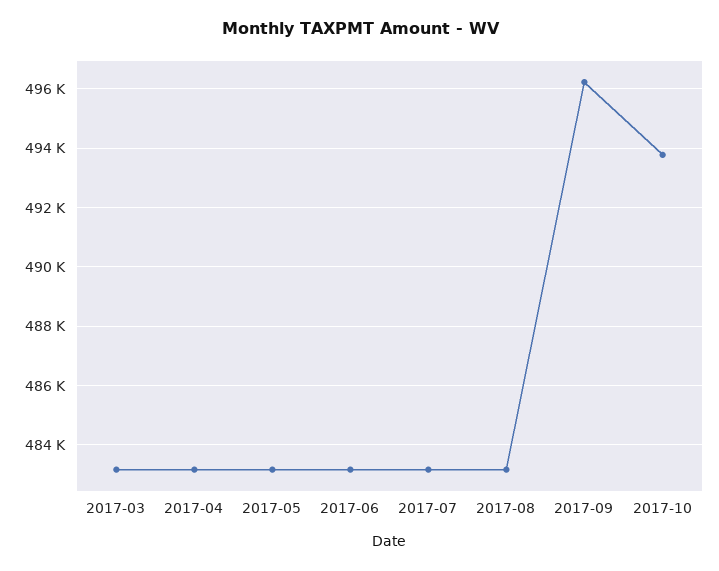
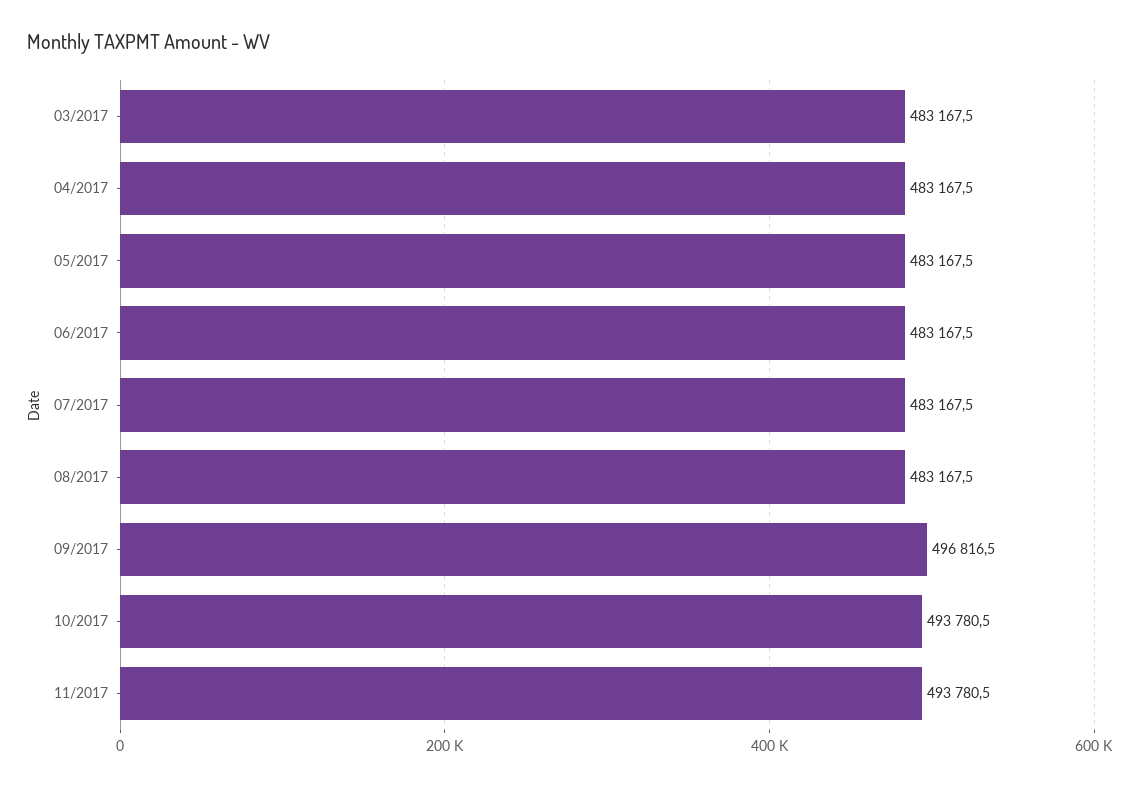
2017-09: 496250 -> 496816.5
11/2017: none -> 493780.5

